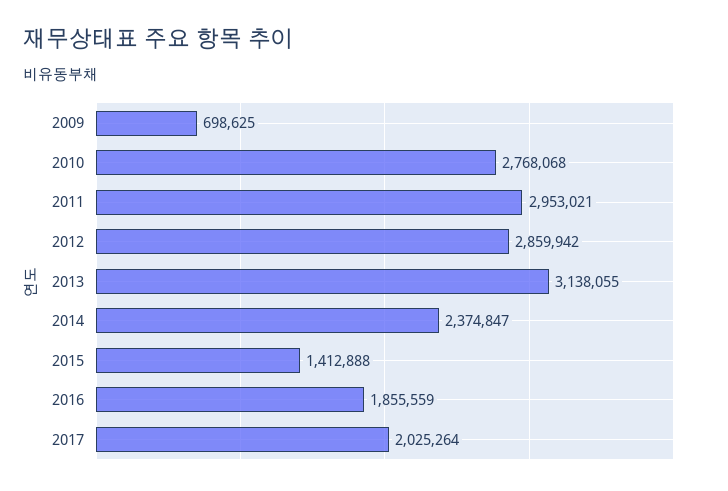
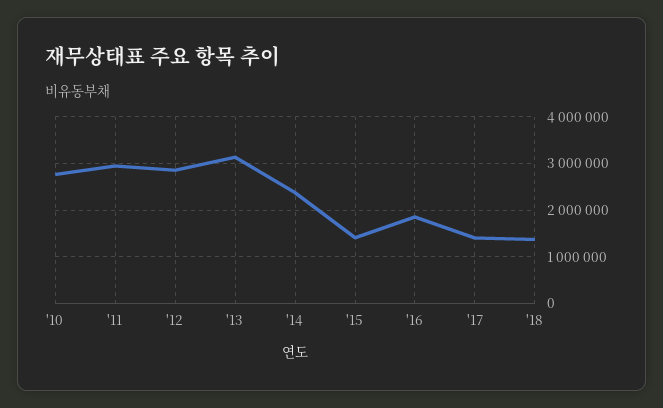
2009: 698625 -> none
2017: 2025264 -> 1400000
'18: none -> 1400000

